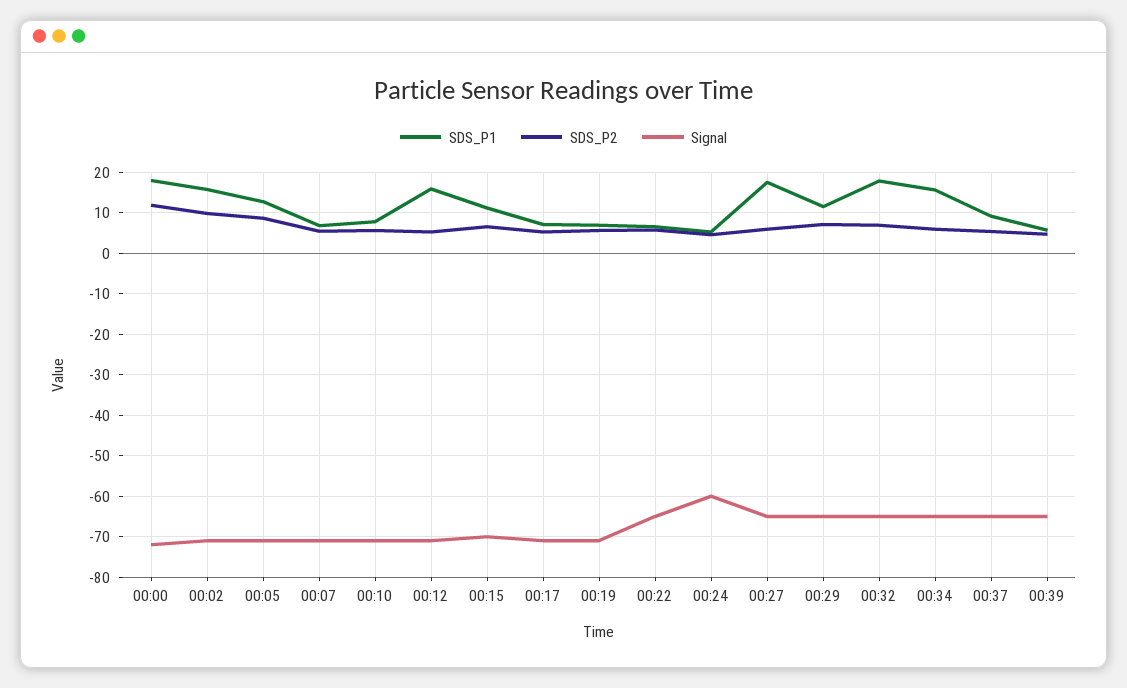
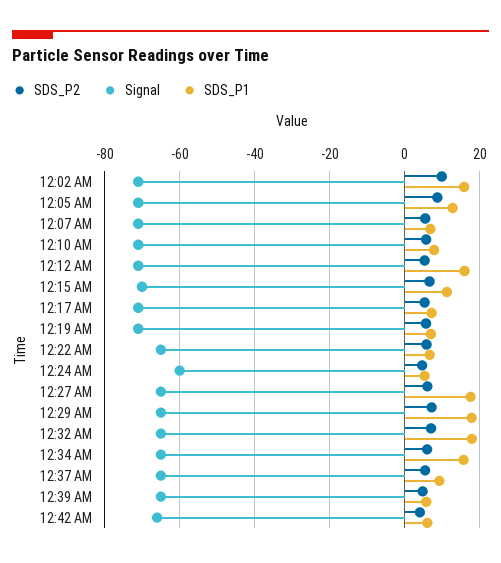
SDS_P1, 00:00: 18 -> none
SDS_P2, 00:00: 12 -> none
Signal, 00:00: -72 -> none
SDS_P1, 00:29: 12 -> 18
SDS_P2, 12:42 AM: none -> 4
Signal, 12:42 AM: none -> -66
SDS_P1, 12:42 AM: none -> 6

